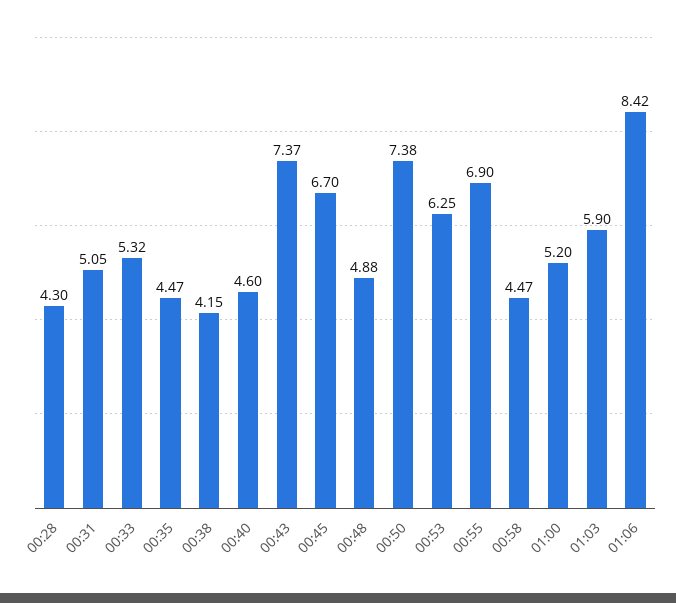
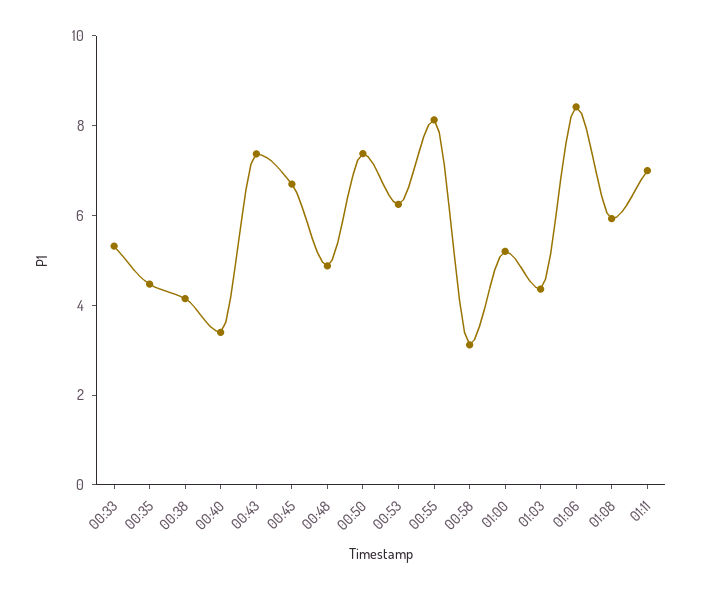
00:28: 4.3 -> none
00:31: 5.05 -> none
00:40: 4.6 -> 3.5
00:55: 6.9 -> 8
00:58: 4.47 -> 3
01:03: 5.9 -> 4.5
01:08: none -> 6
01:11: none -> 7

